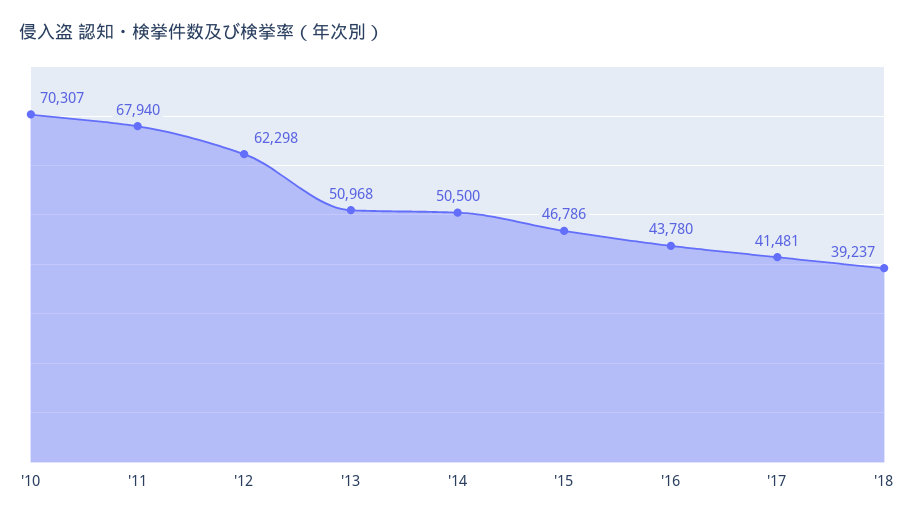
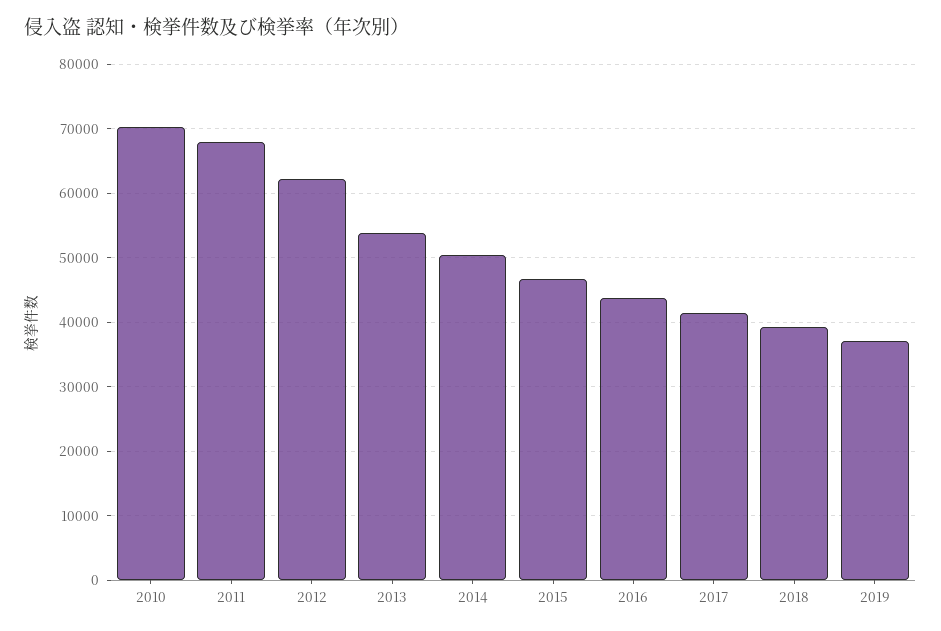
'13: 50968 -> 54000
2019: none -> 37000

